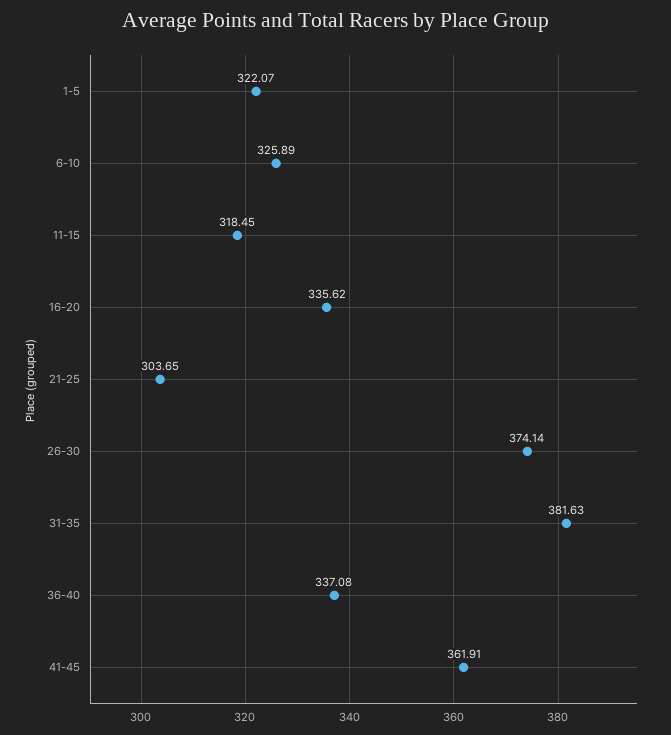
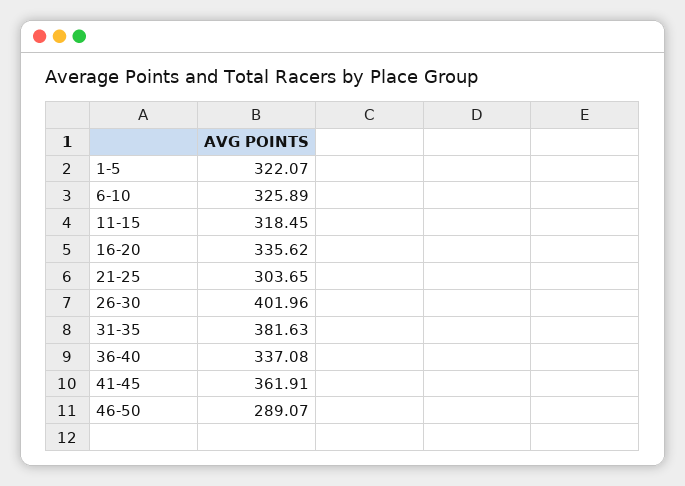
26-30: 374.14 -> 401.96
46-50: none -> 289.07

